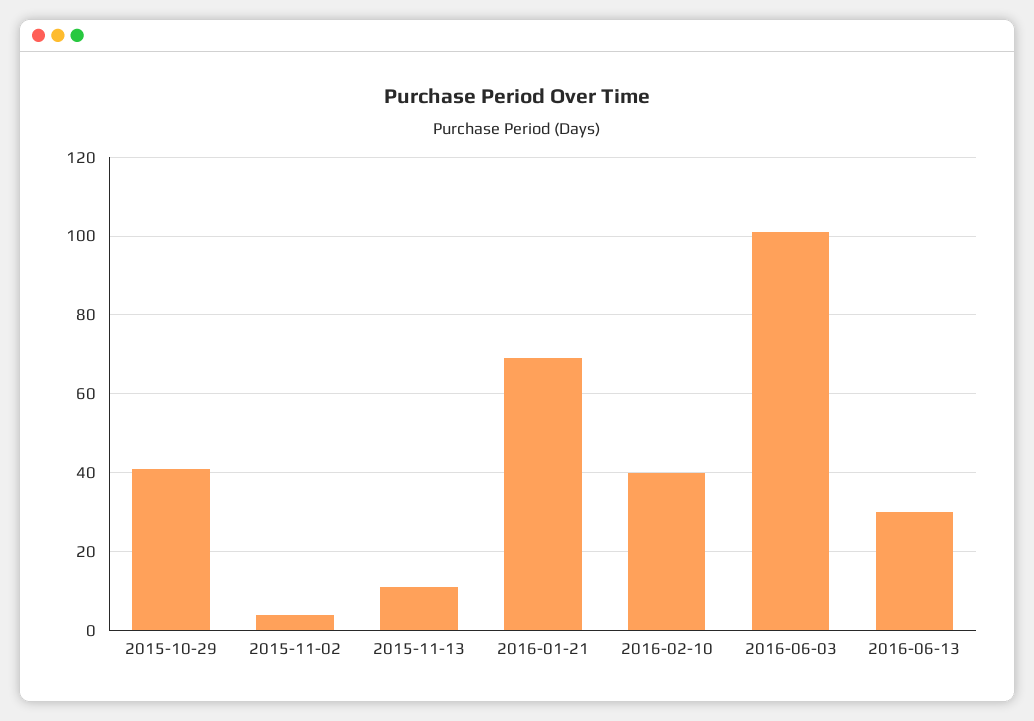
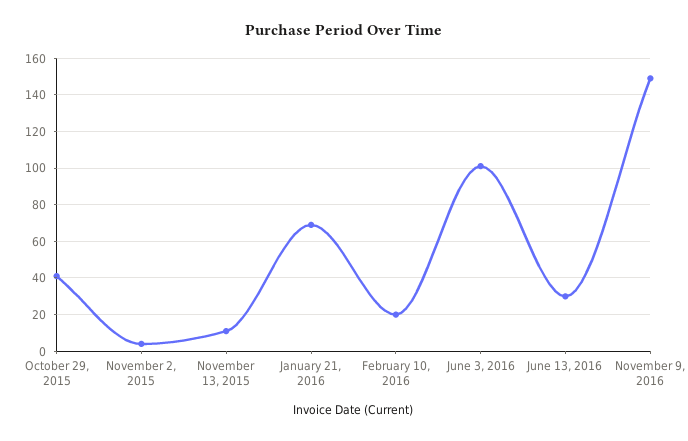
2016-02-10: 40 -> 20
November 9, 2016: none -> 150

